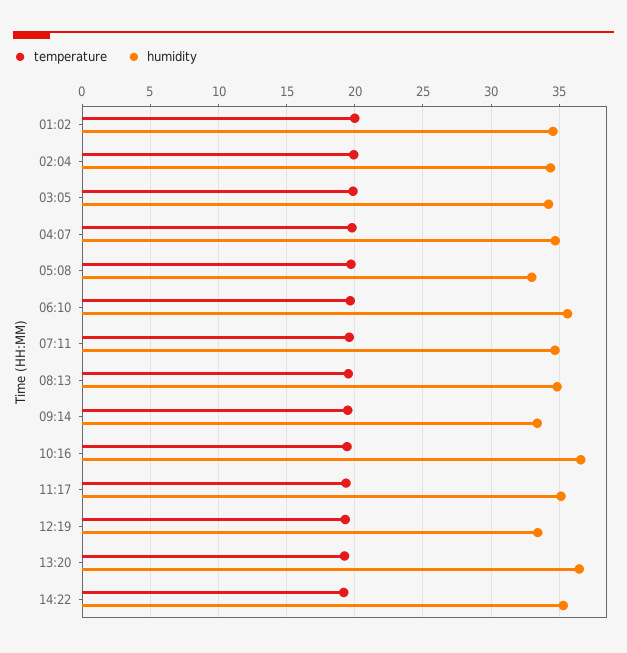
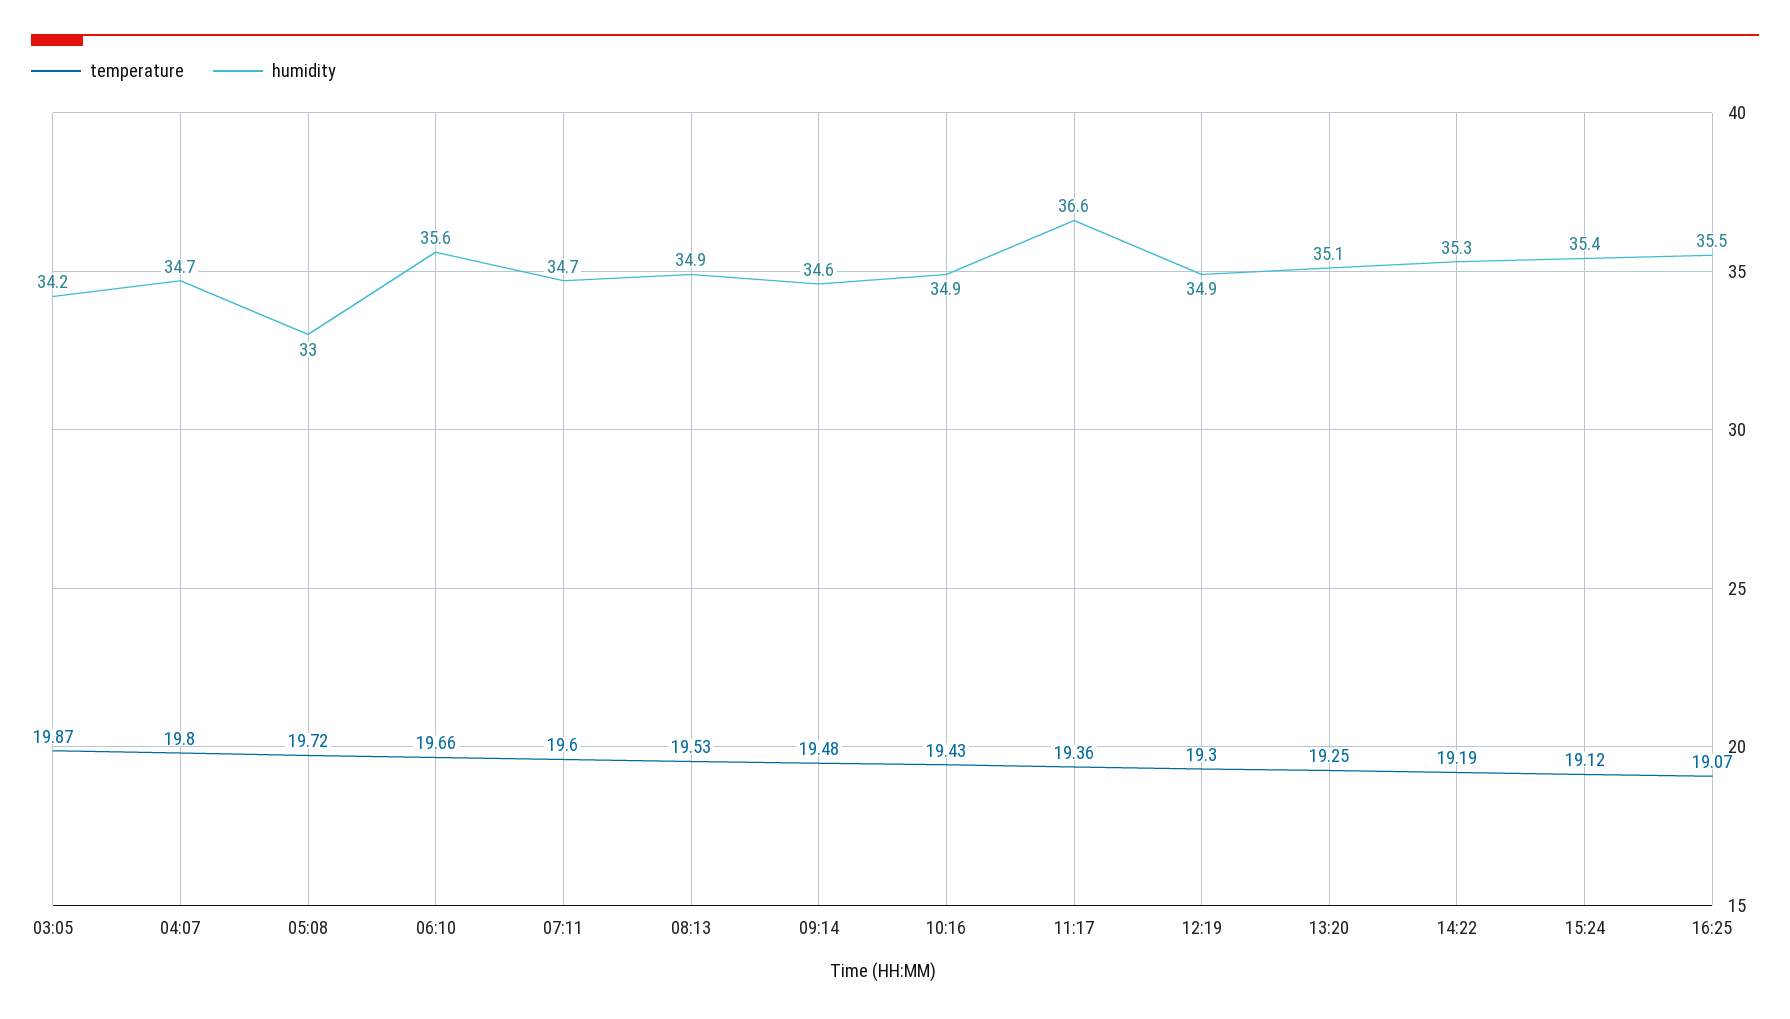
temperature, 01:02: 20 -> none
humidity, 01:02: 34.5 -> none
temperature, 02:04: 20 -> none
humidity, 02:04: 34.5 -> none
humidity, 09:14: 33.5 -> 34.6
humidity, 10:16: 36.5 -> 34.9
humidity, 11:17: 35 -> 36.6
humidity, 12:19: 33.5 -> 34.9
humidity, 13:20: 36.5 -> 35.1
temperature, 15:24: none -> 19.12
humidity, 15:24: none -> 35.4
temperature, 16:25: none -> 19.07
humidity, 16:25: none -> 35.5

